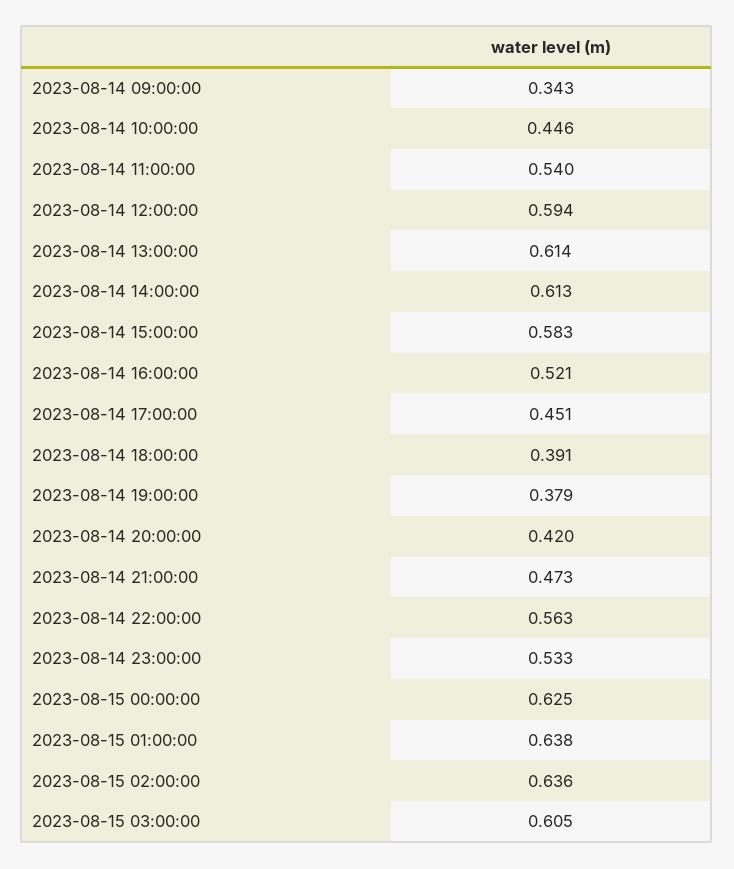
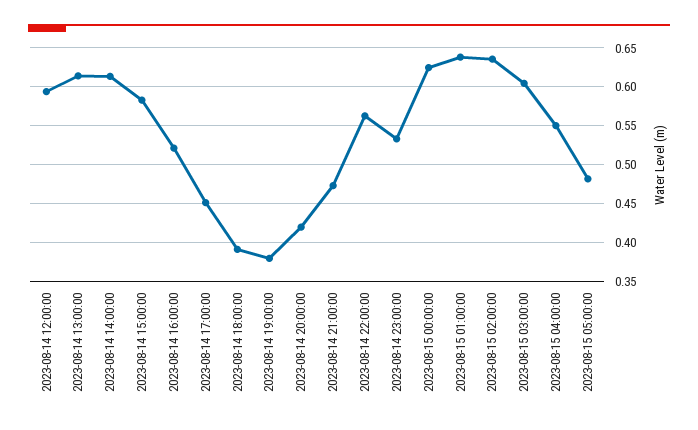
2023-08-14 09:00:00: 0.343 -> none
2023-08-14 10:00:00: 0.446 -> none
2023-08-14 11:00:00: 0.54 -> none
2023-08-15 04:00:00: none -> 0.55
2023-08-15 05:00:00: none -> 0.48

